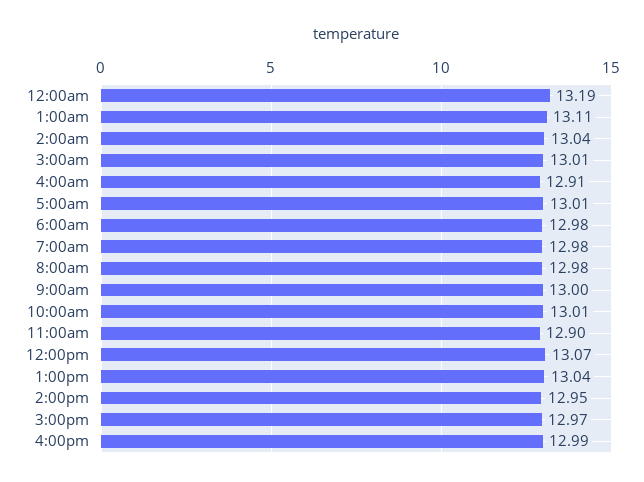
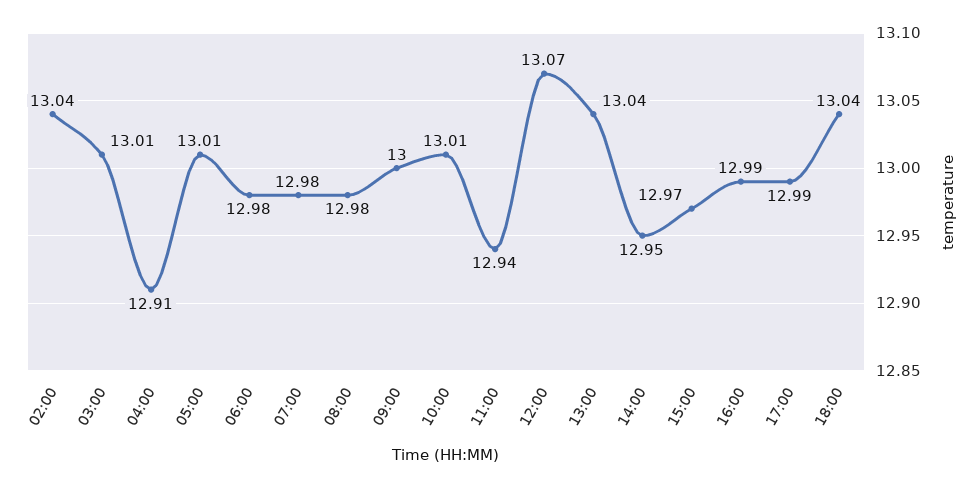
12:00am: 13.19 -> none
1:00am: 13.11 -> none
11:00am: 12.9 -> 12.94
17:00: none -> 12.99
18:00: none -> 13.04

